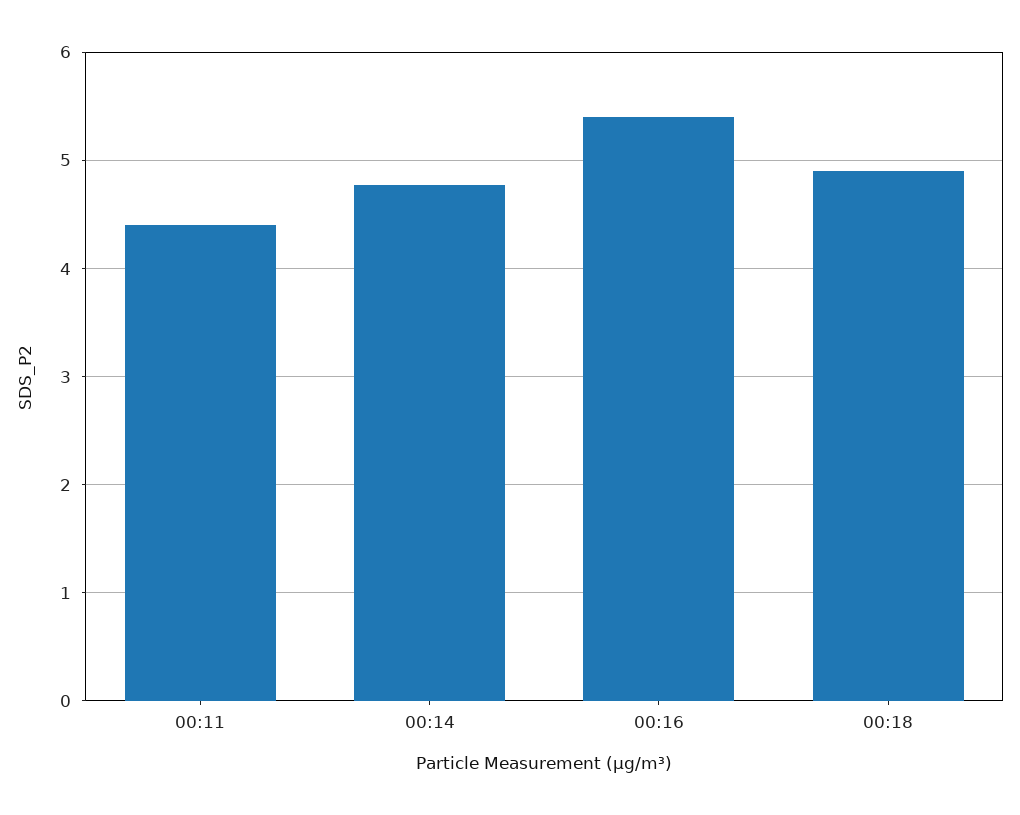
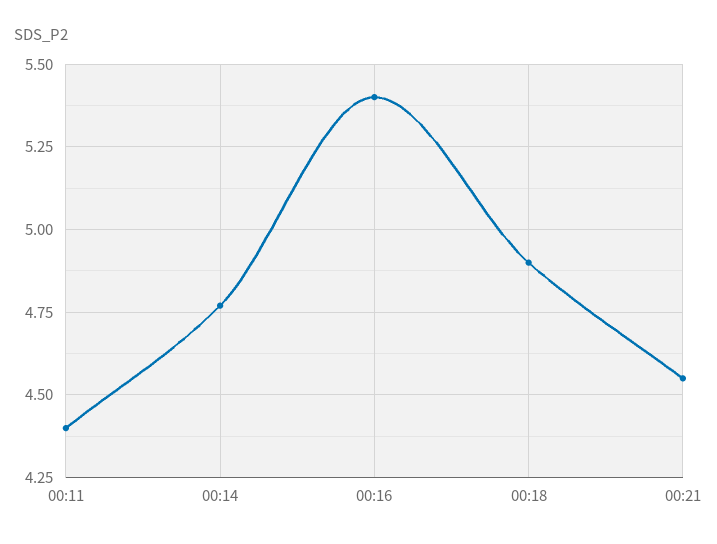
00:21: none -> 4.55

